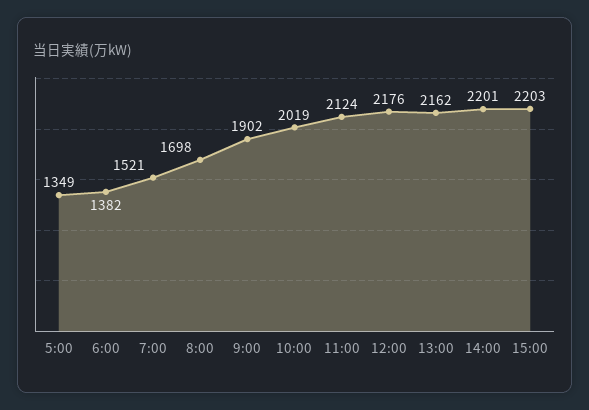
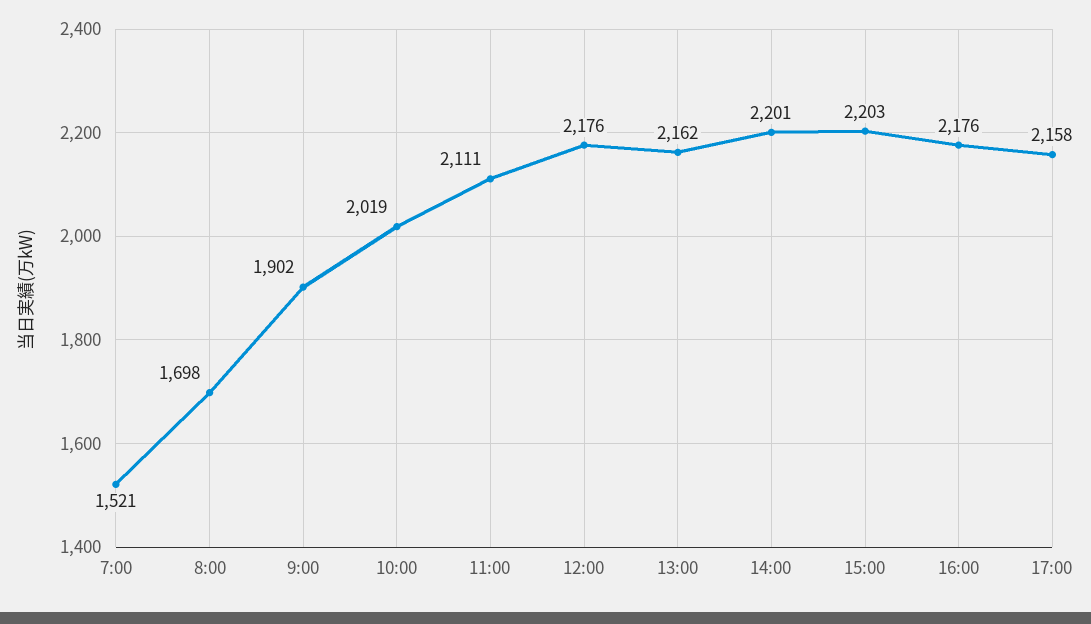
5:00: 1349 -> none
6:00: 1382 -> none
11:00: 2124 -> 2111
16:00: none -> 2176
17:00: none -> 2158

